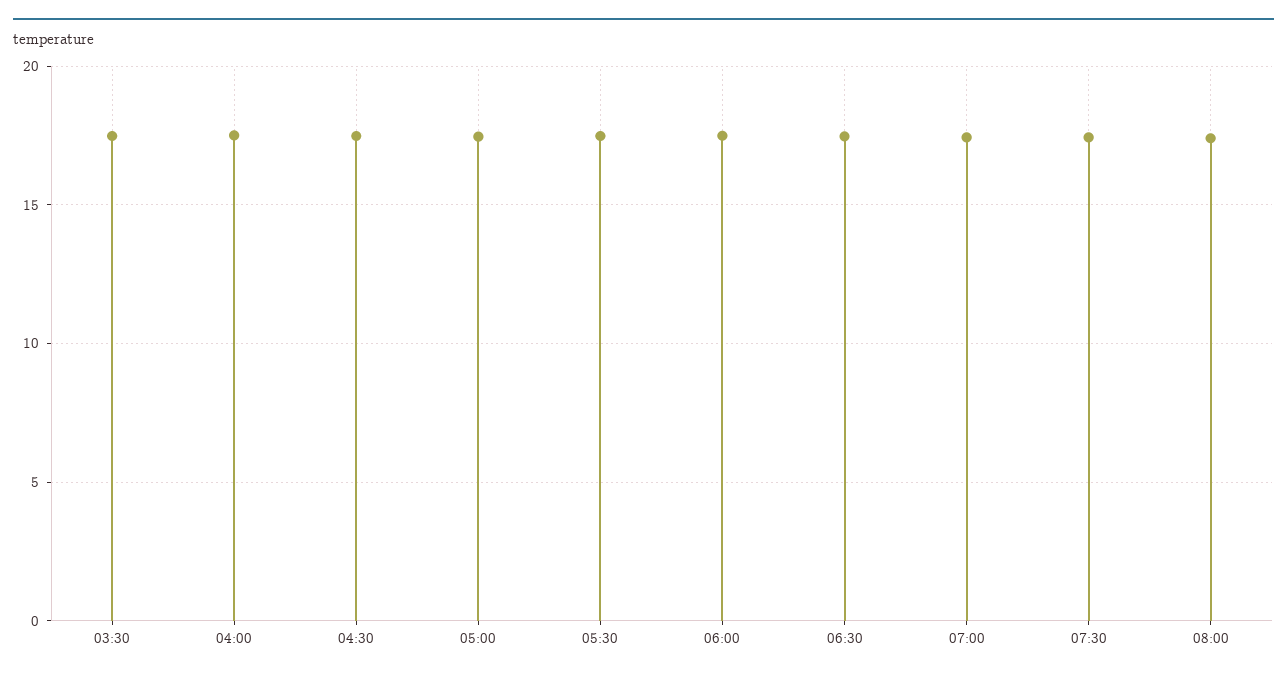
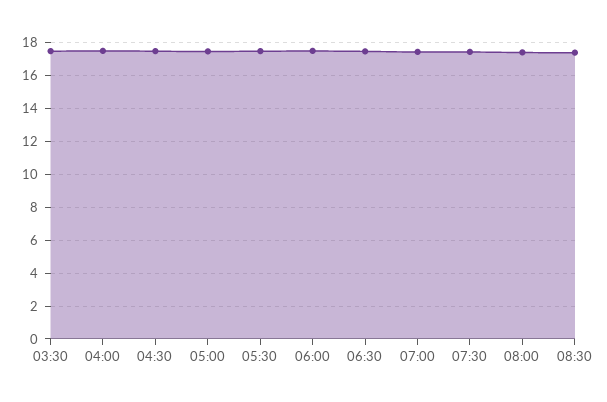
08:30: none -> 17.5

